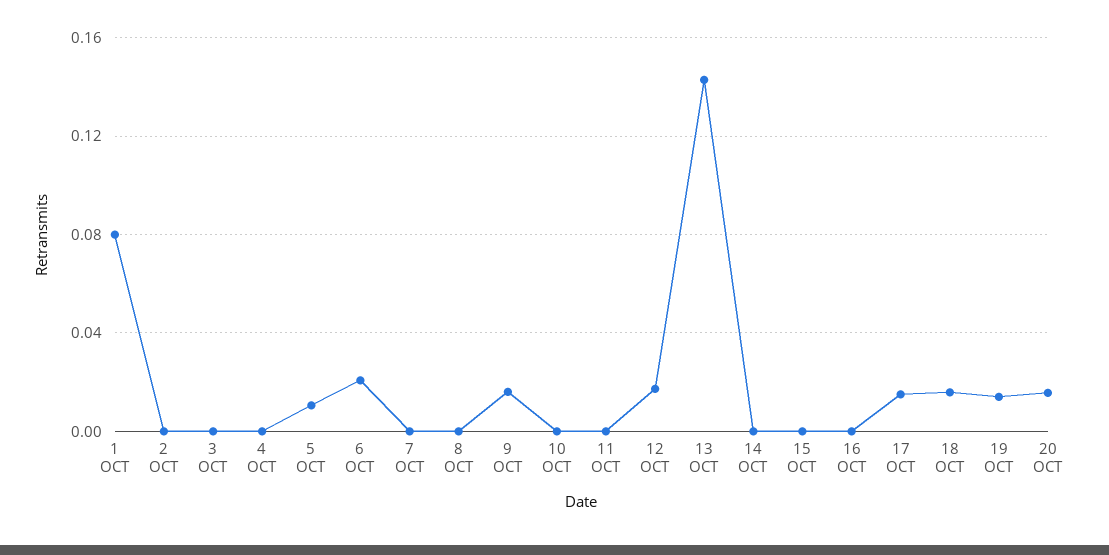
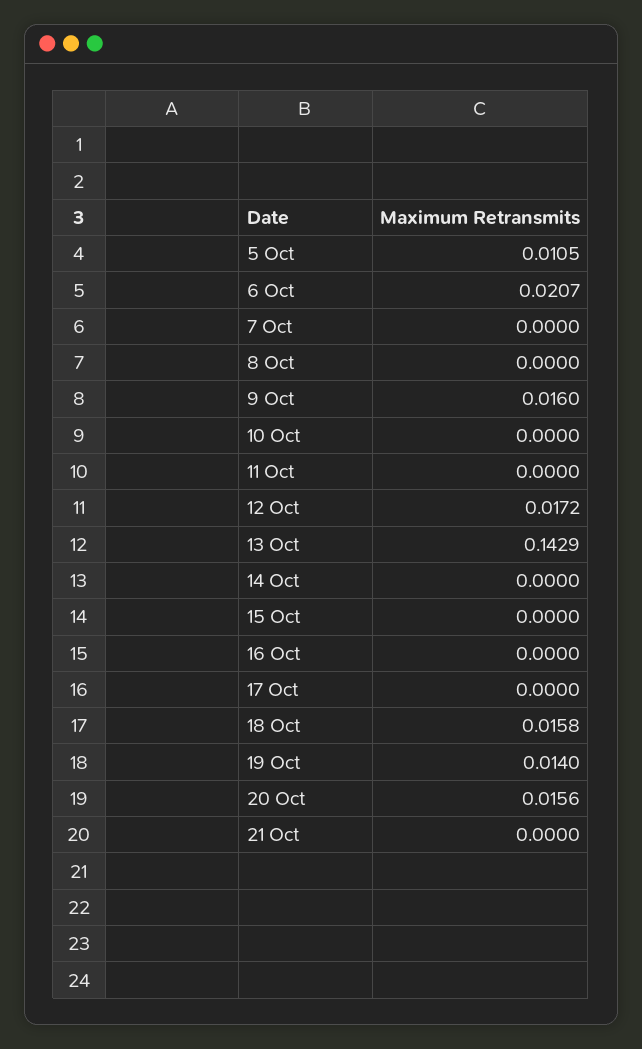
1 OCT: 0.08 -> none
2 OCT: 0 -> none
3 OCT: 0 -> none
4 OCT: 0 -> none
17 OCT: 0.015 -> 0
21 Oct: none -> 0

